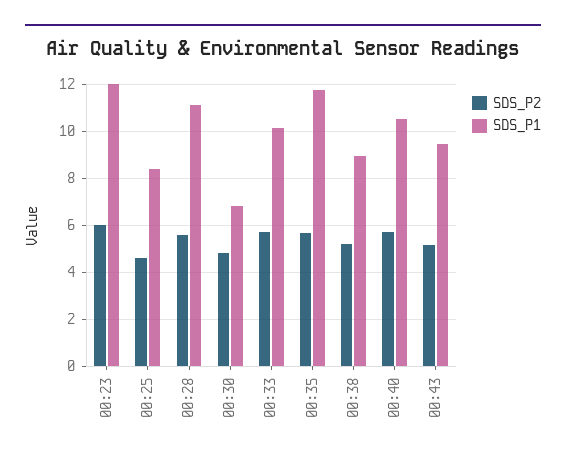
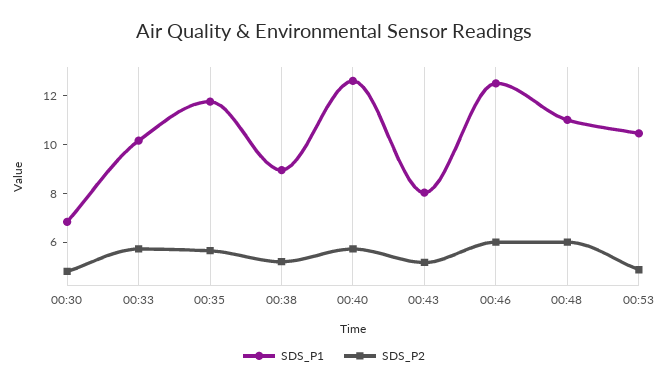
SDS_P2, 00:23: 6 -> none
SDS_P1, 00:23: 12 -> none
SDS_P2, 00:25: 4.5 -> none
SDS_P1, 00:25: 8.5 -> none
SDS_P2, 00:28: 5.5 -> none
SDS_P1, 00:28: 11 -> none
SDS_P1, 00:40: 10.5 -> 12.5
SDS_P1, 00:43: 9.5 -> 8
SDS_P1, 00:46: none -> 12.5
SDS_P2, 00:46: none -> 6
SDS_P1, 00:48: none -> 11
SDS_P2, 00:48: none -> 6
SDS_P1, 00:53: none -> 10.5
SDS_P2, 00:53: none -> 5

